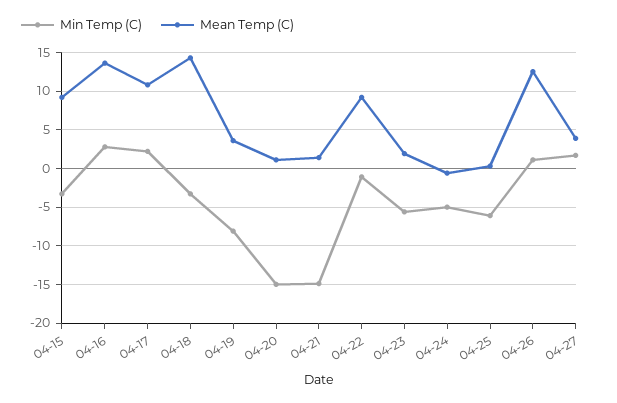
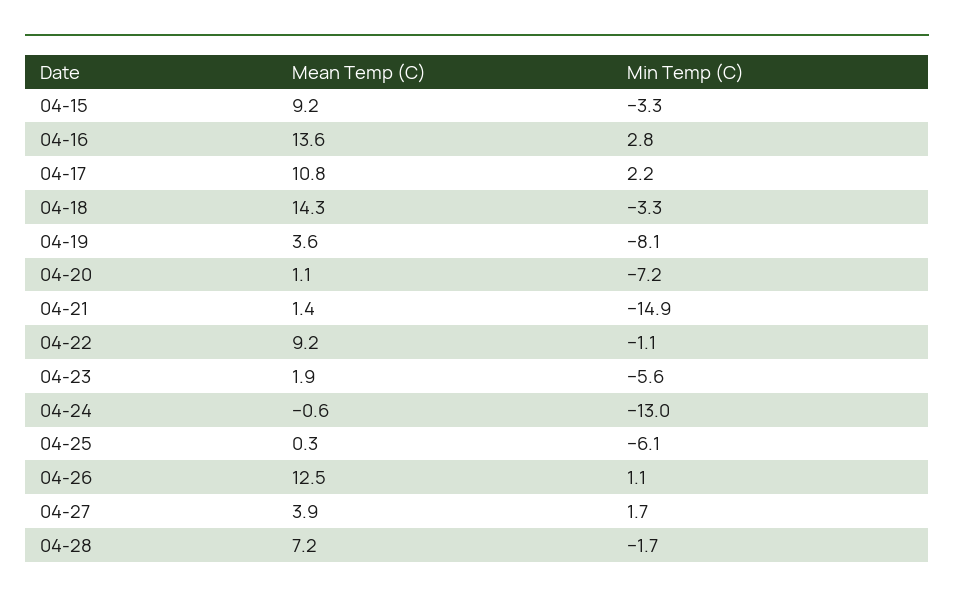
Min Temp (C), 04-20: -15 -> -7.2
Min Temp (C), 04-24: -5 -> -13
Mean Temp (C), 04-28: none -> 7.2
Min Temp (C), 04-28: none -> -1.7

